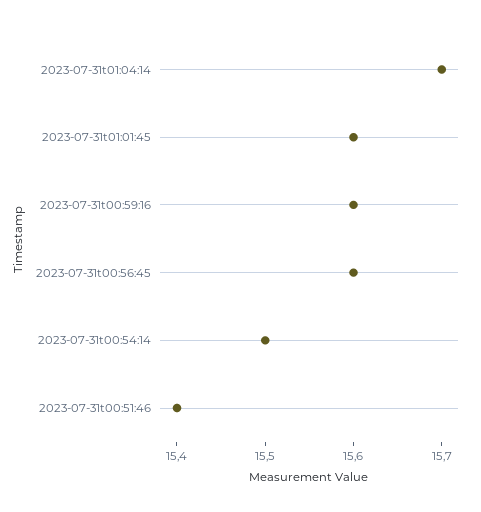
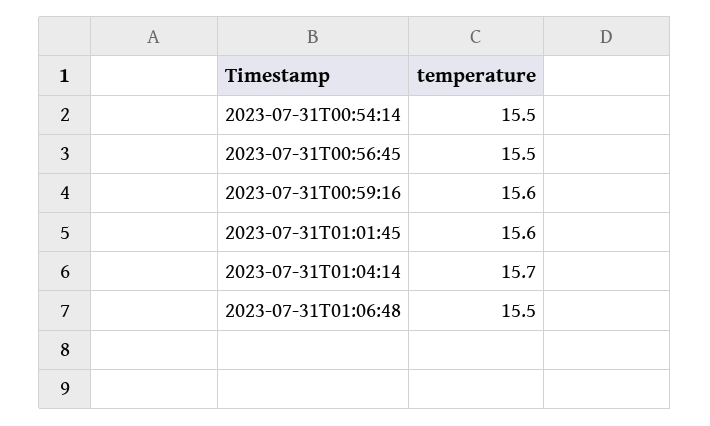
2023-07-31t00:56:45: 15.6 -> 15.5
2023-07-31t00:51:46: 15.4 -> none
2023-07-31T01:06:48: none -> 15.5

